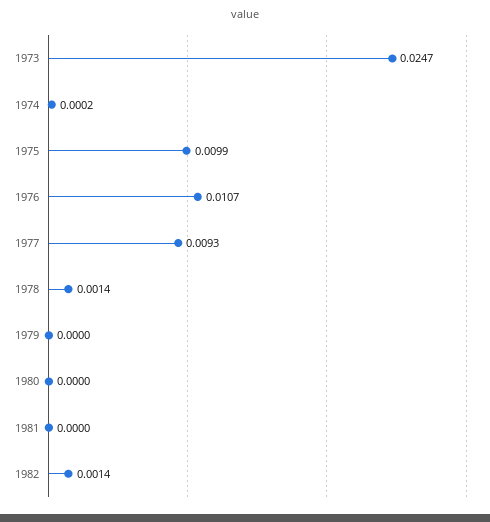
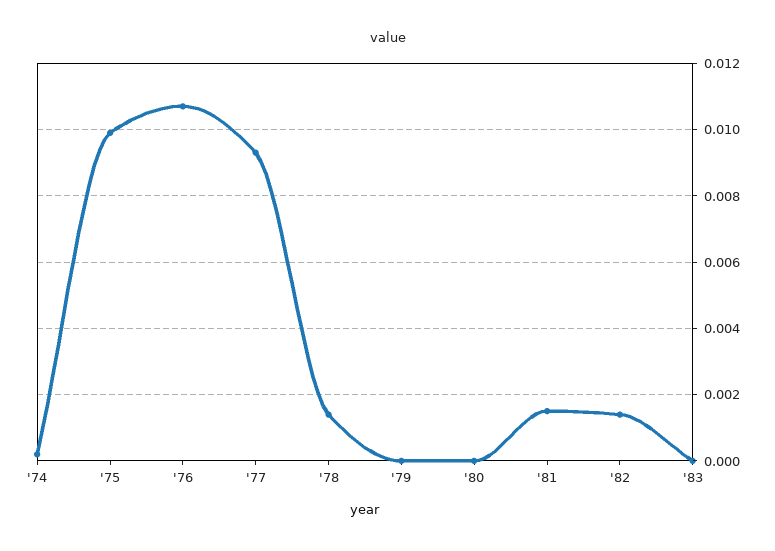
1973: 0.0247 -> none
1981: 0 -> 0.0015
'83: none -> 0

